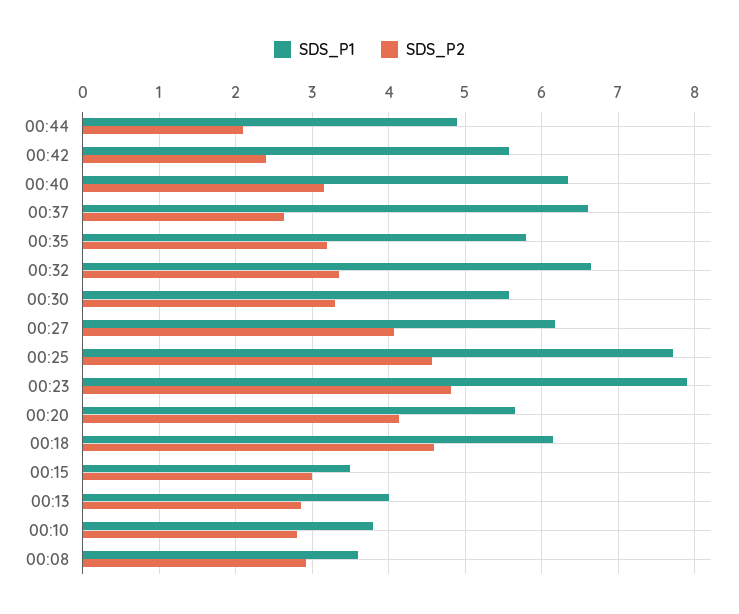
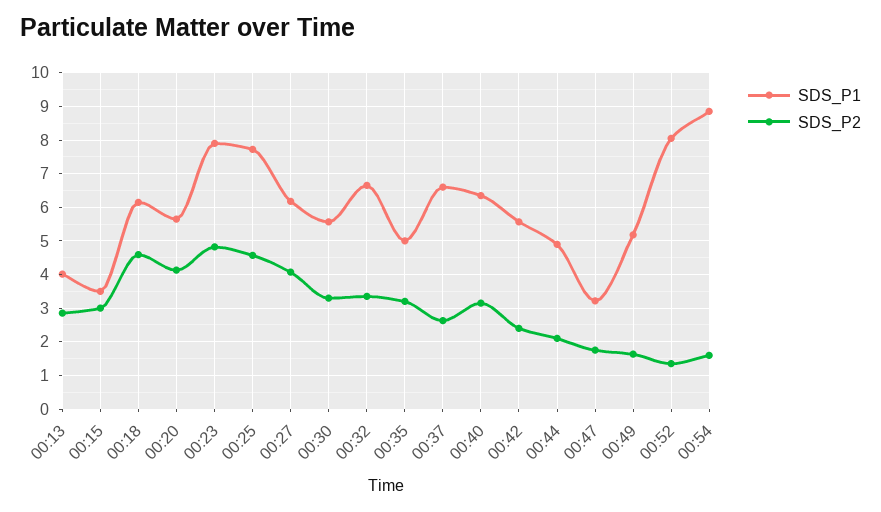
SDS_P1, 00:35: 5.8 -> 5
SDS_P1, 00:10: 3.8 -> none
SDS_P2, 00:10: 2.8 -> none
SDS_P1, 00:08: 3.6 -> none
SDS_P2, 00:08: 2.9 -> none
SDS_P1, 00:47: none -> 3.2
SDS_P2, 00:47: none -> 1.8
SDS_P1, 00:49: none -> 5.2
SDS_P2, 00:49: none -> 1.6
SDS_P1, 00:52: none -> 8
SDS_P2, 00:52: none -> 1.4
SDS_P1, 00:54: none -> 8.8
SDS_P2, 00:54: none -> 1.6

